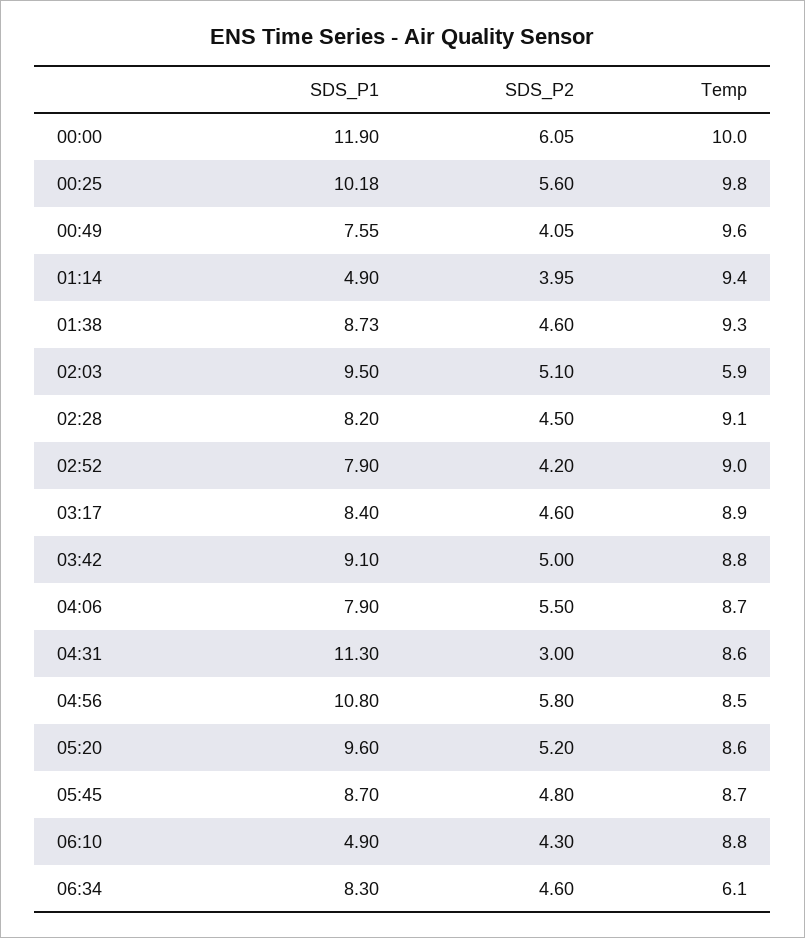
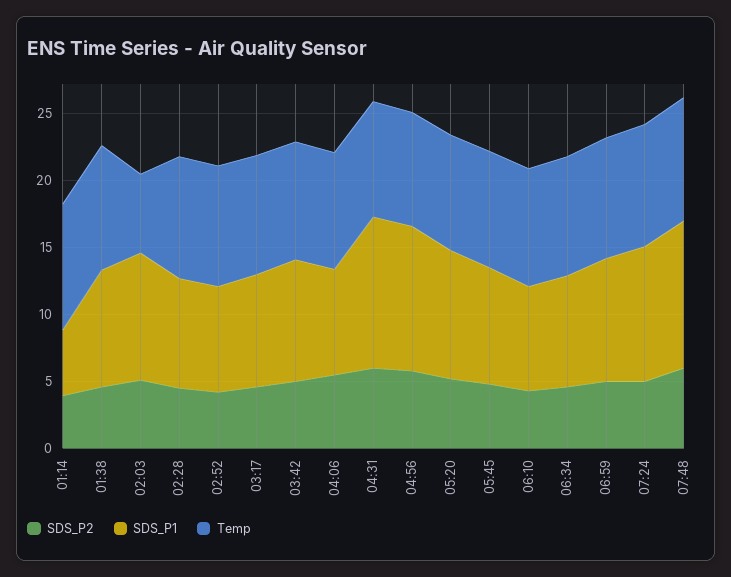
SDS_P1, 00:00: 11.9 -> none
SDS_P2, 00:00: 6.05 -> none
Temp, 00:00: 10 -> none
SDS_P1, 00:25: 10.18 -> none
SDS_P2, 00:25: 5.6 -> none
Temp, 00:25: 9.8 -> none
SDS_P1, 00:49: 7.55 -> none
SDS_P2, 00:49: 4.05 -> none
Temp, 00:49: 9.6 -> none
SDS_P2, 04:31: 3 -> 6
SDS_P1, 06:10: 4.9 -> 8
Temp, 06:34: 6.1 -> 9
SDS_P2, 06:59: none -> 5
SDS_P1, 06:59: none -> 9
Temp, 06:59: none -> 9
SDS_P2, 07:24: none -> 5
SDS_P1, 07:24: none -> 10
Temp, 07:24: none -> 9
SDS_P2, 07:48: none -> 6
SDS_P1, 07:48: none -> 11
Temp, 07:48: none -> 9

